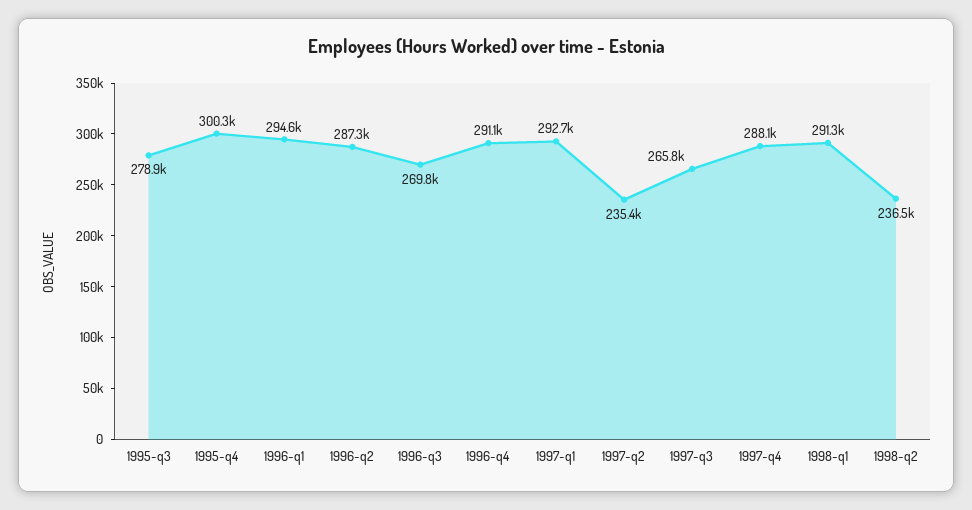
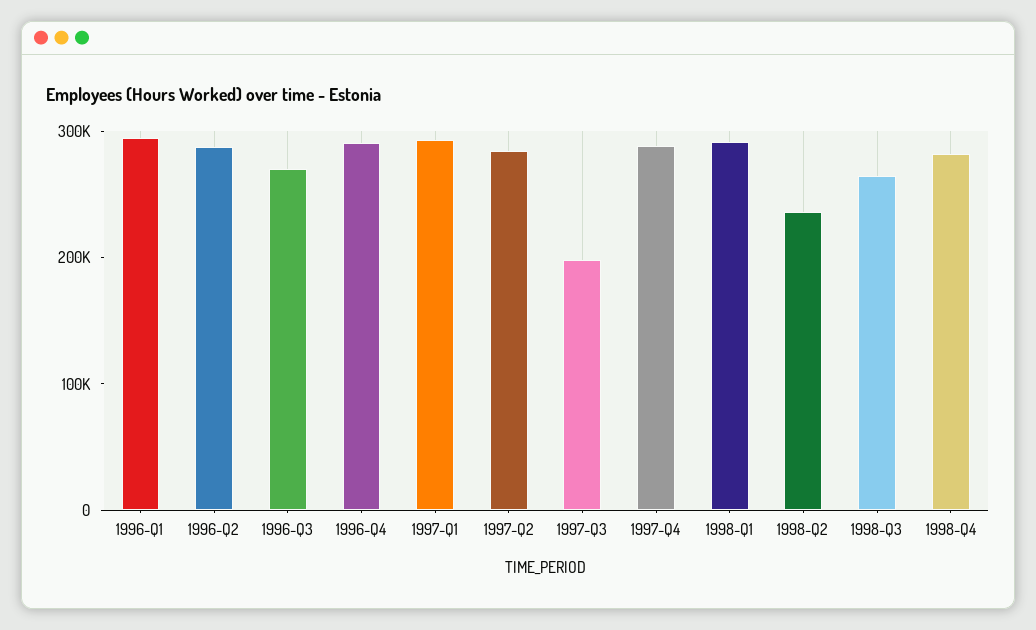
1995-q3: 278900 -> none
1995-q4: 300300 -> none
1997-q2: 235400 -> 280000
1997-q3: 265800 -> 200000
1998-Q3: none -> 260000
1998-Q4: none -> 280000

